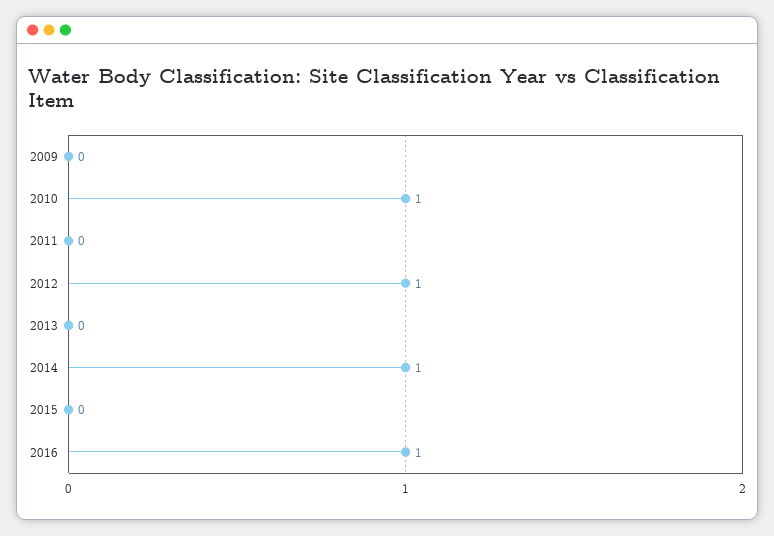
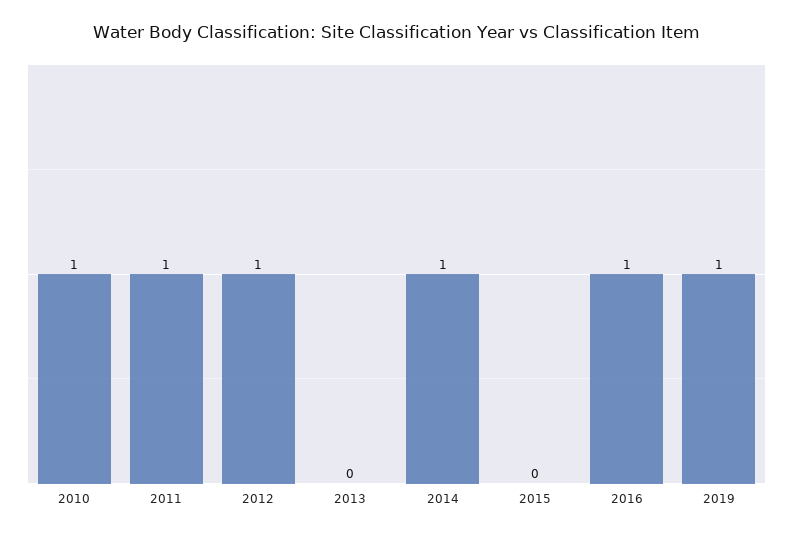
2009: 0 -> none
2011: 0 -> 1
2019: none -> 1

